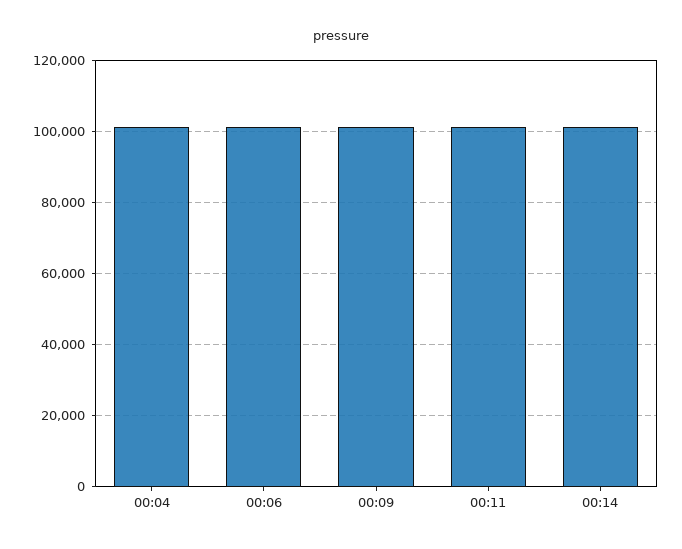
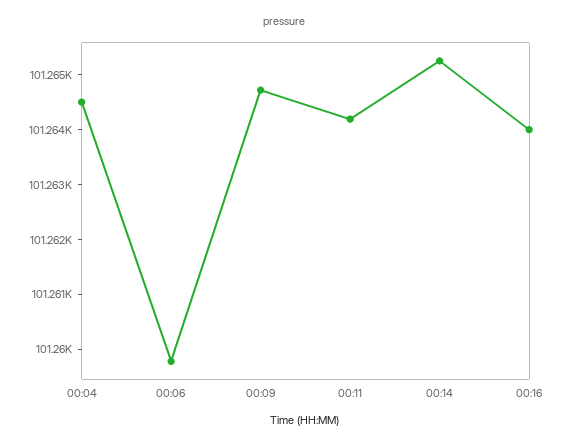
00:16: none -> 101264

